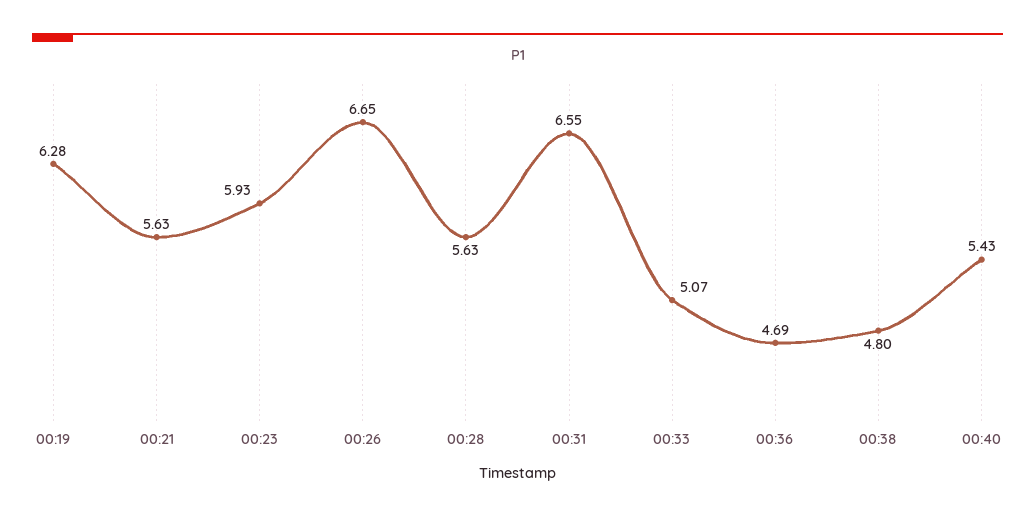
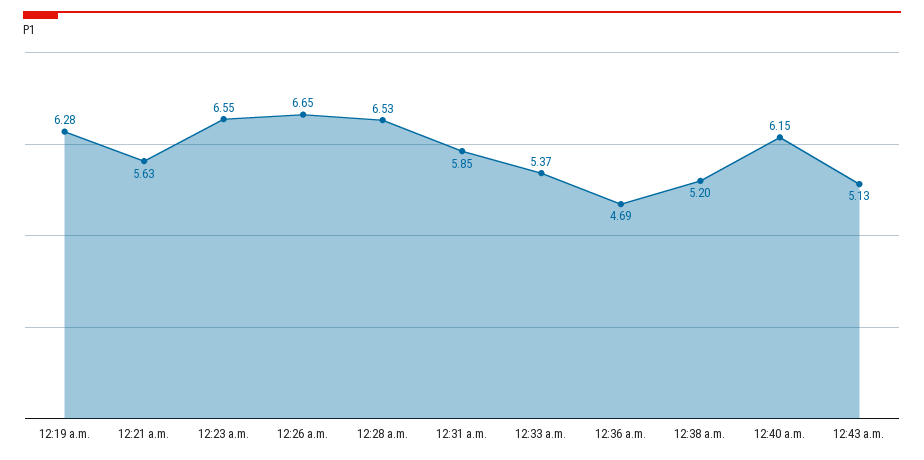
00:23: 5.93 -> 6.55
00:28: 5.63 -> 6.53
00:31: 6.55 -> 5.85
00:33: 5.07 -> 5.37
00:38: 4.8 -> 5.2
00:40: 5.43 -> 6.15
12:43 a.m.: none -> 5.13

